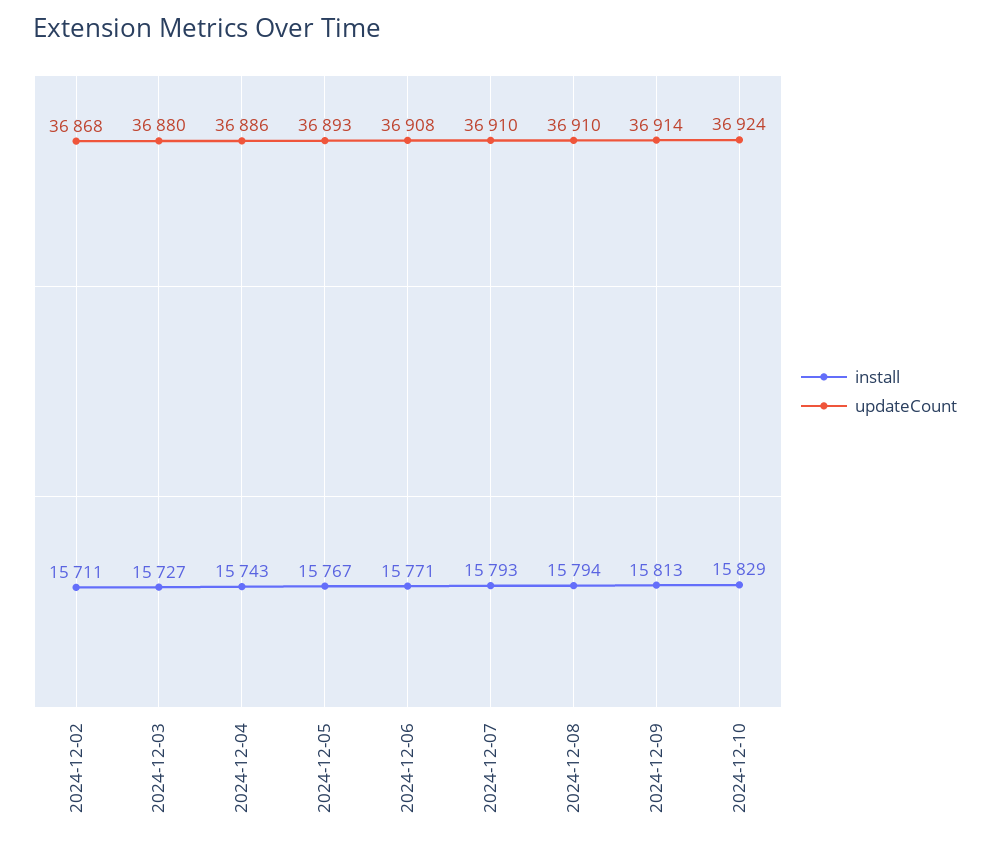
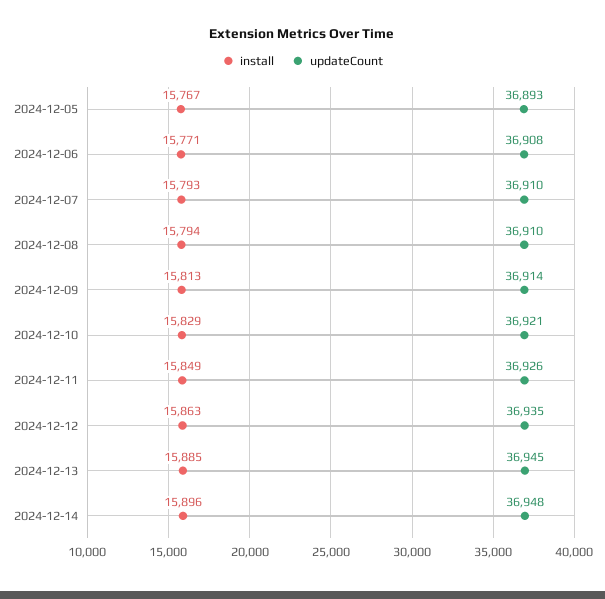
install, 2024-12-02: 15711 -> none
updateCount, 2024-12-02: 36868 -> none
install, 2024-12-03: 15727 -> none
updateCount, 2024-12-03: 36880 -> none
install, 2024-12-04: 15743 -> none
updateCount, 2024-12-04: 36886 -> none
updateCount, 2024-12-10: 36924 -> 36921
install, 2024-12-11: none -> 15849
updateCount, 2024-12-11: none -> 36926
install, 2024-12-12: none -> 15863
updateCount, 2024-12-12: none -> 36935
install, 2024-12-13: none -> 15885
updateCount, 2024-12-13: none -> 36945
install, 2024-12-14: none -> 15896
updateCount, 2024-12-14: none -> 36948

